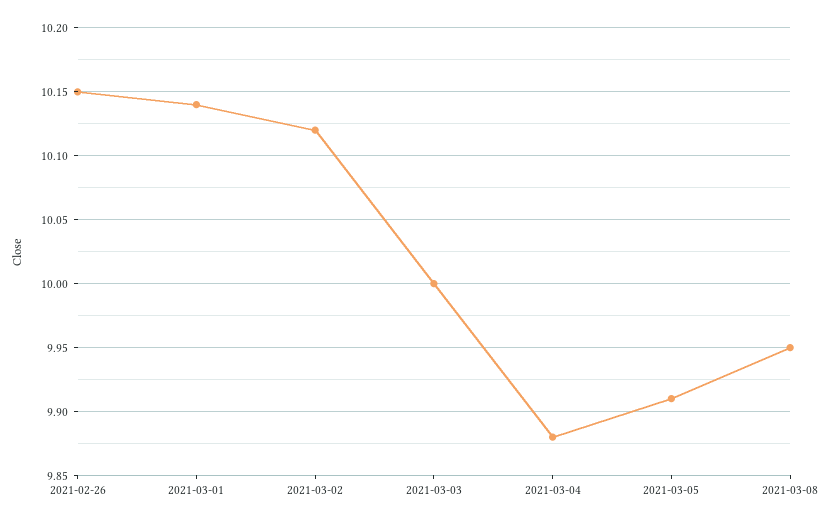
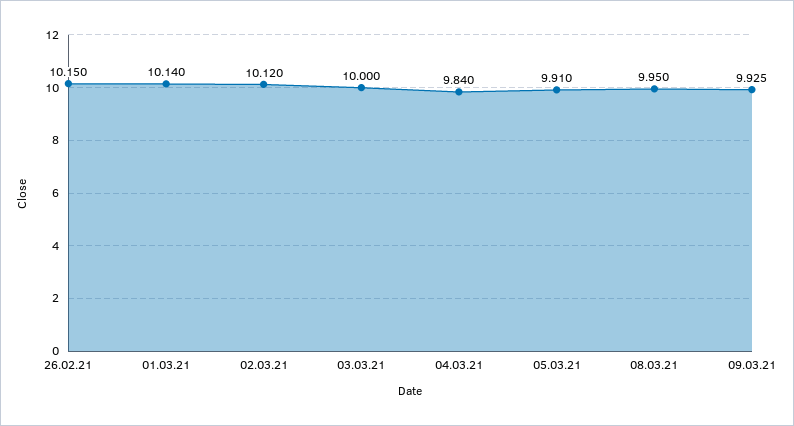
2021-03-04: 9.88 -> 9.84
09.03.21: none -> 9.925

